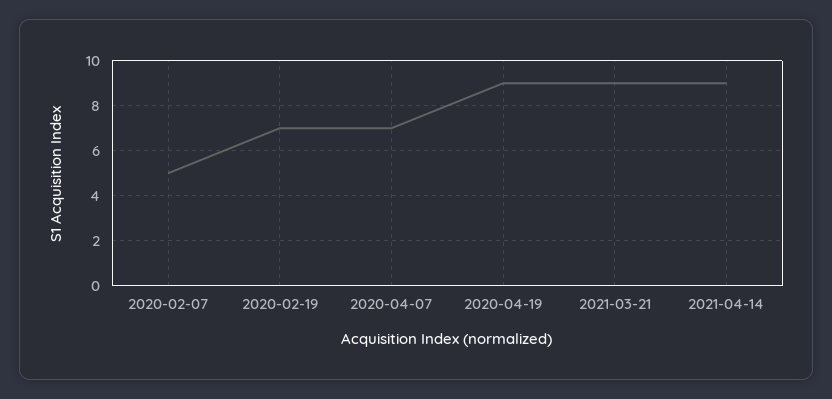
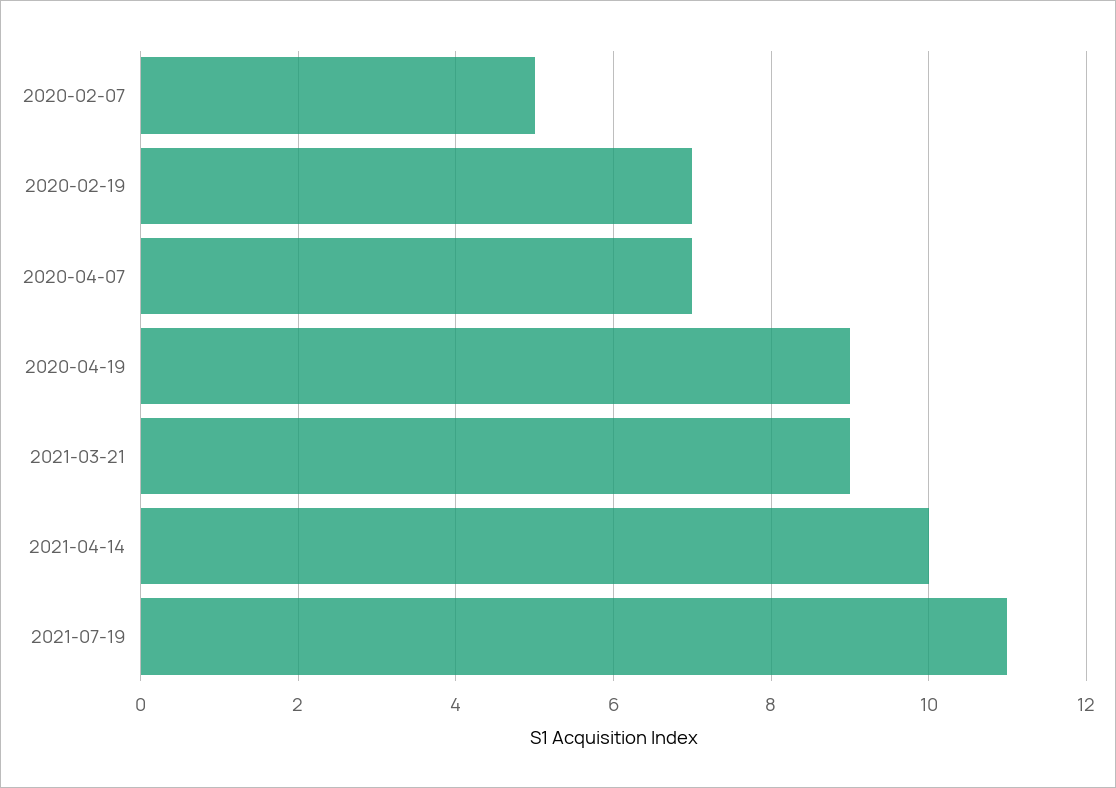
2021-04-14: 9 -> 10
2021-07-19: none -> 11

